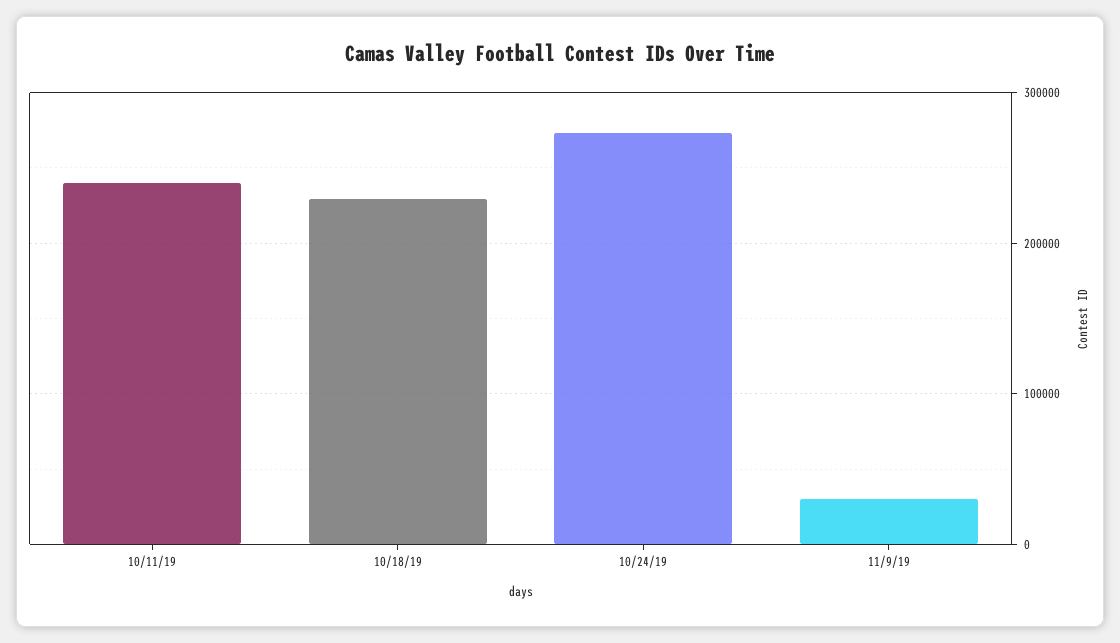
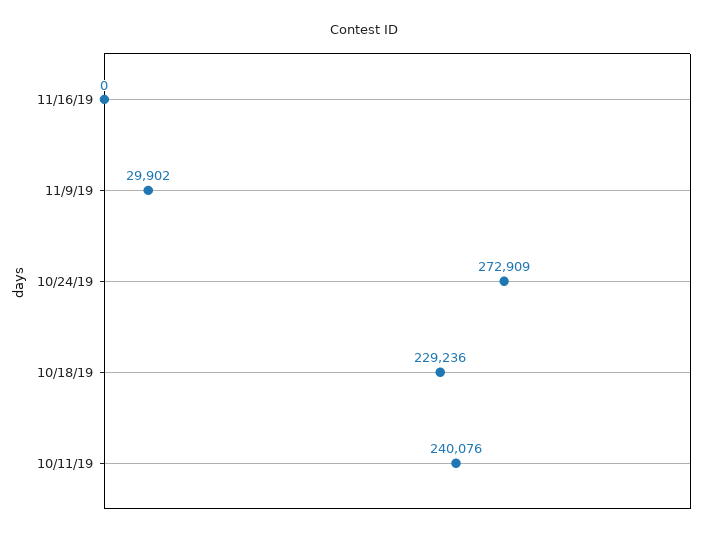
11/16/19: none -> 0

